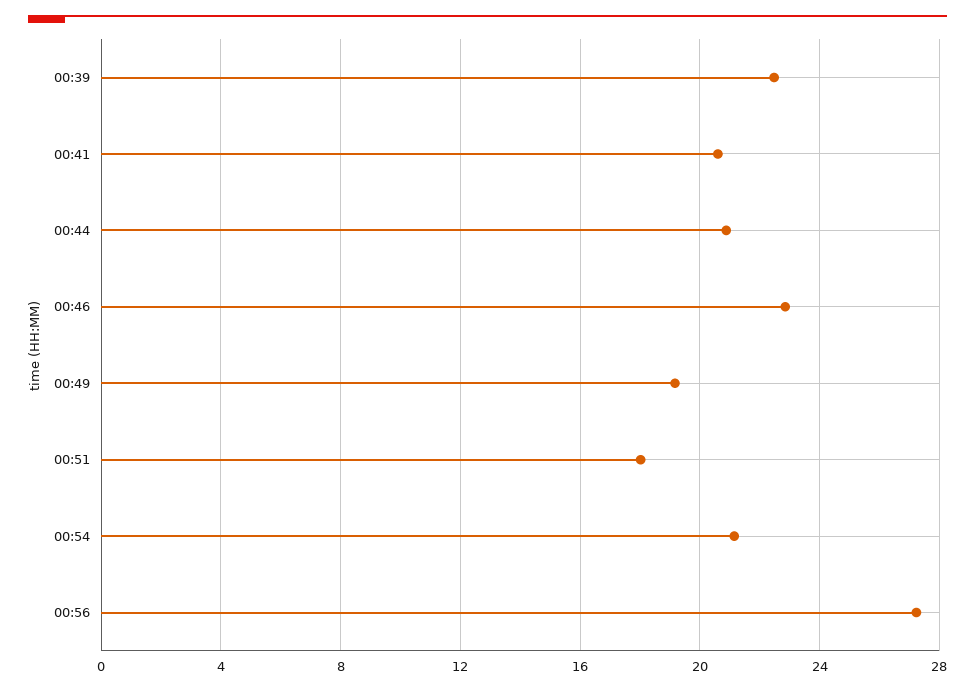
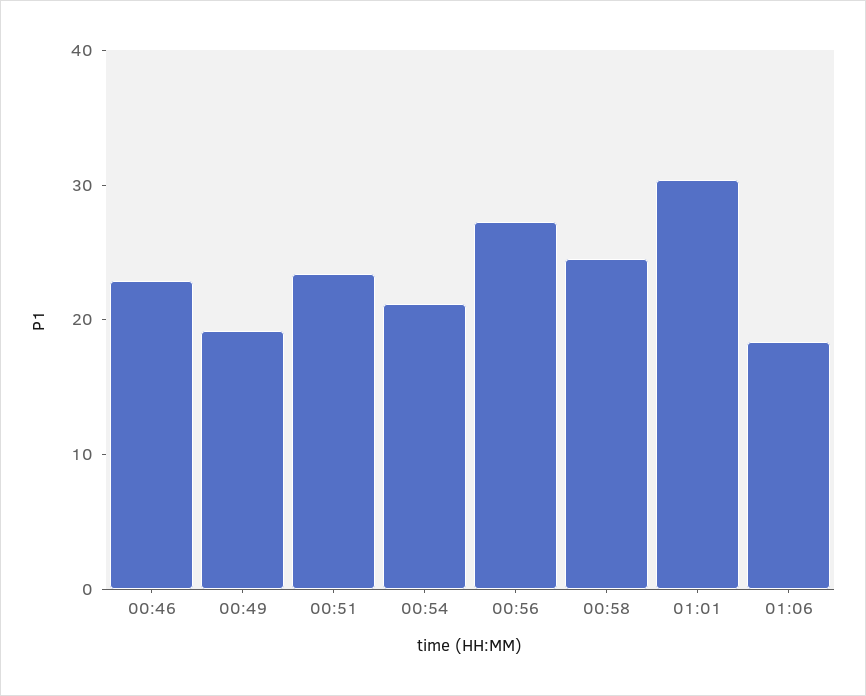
00:39: 22.5 -> none
00:41: 20.5 -> none
00:44: 21 -> none
00:51: 18 -> 24
00:58: none -> 24
01:01: none -> 30
01:06: none -> 18

